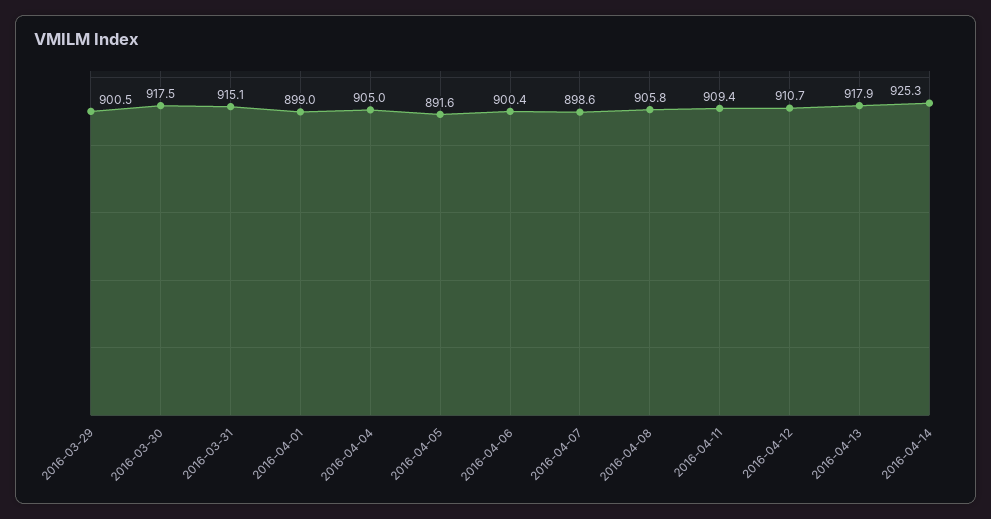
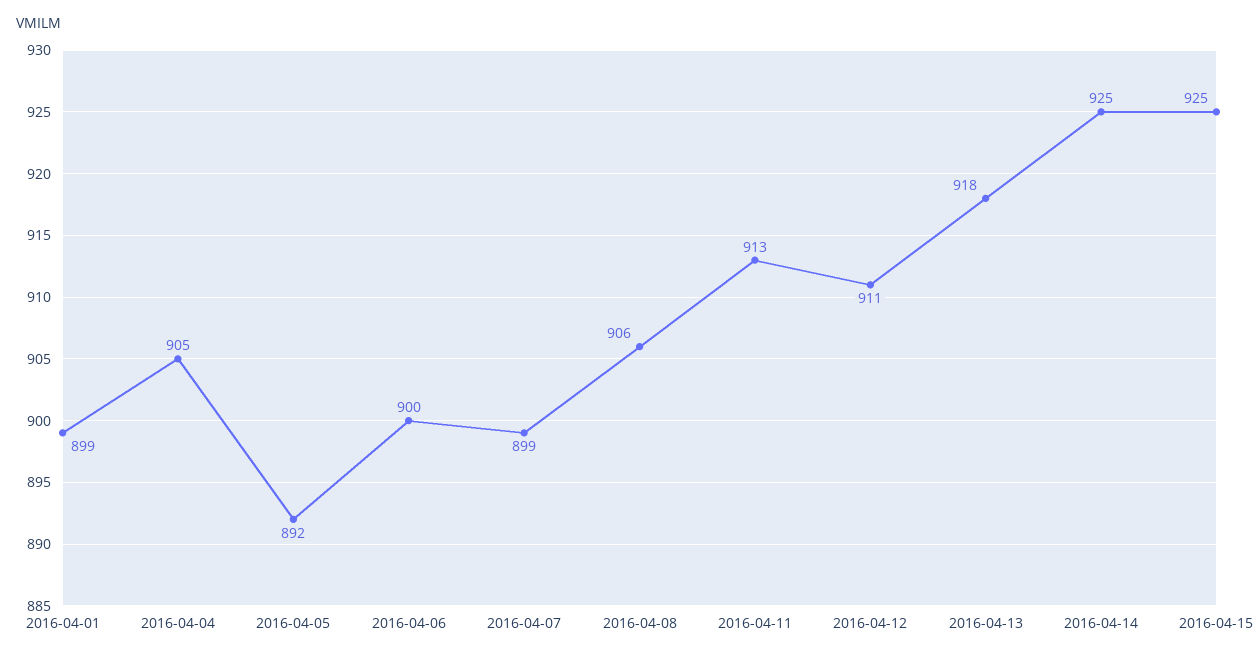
2016-03-29: 900.5 -> none
2016-03-30: 917.5 -> none
2016-03-31: 915.1 -> none
2016-04-11: 909.4 -> 913
2016-04-15: none -> 925

